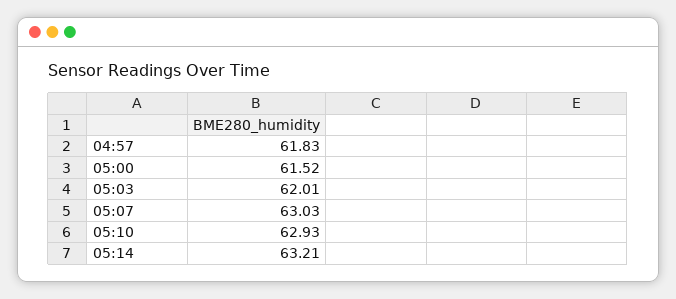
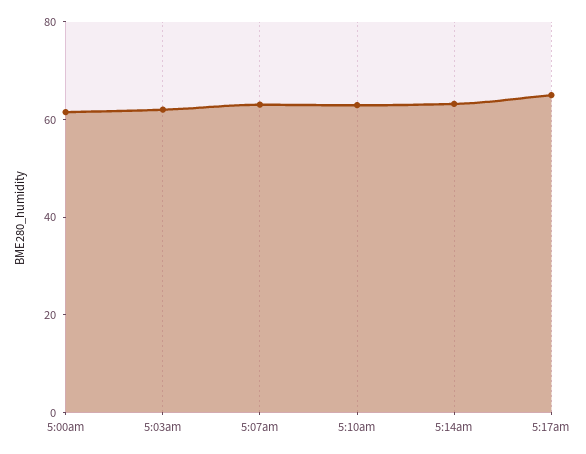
04:57: 61.83 -> none
5:17am: none -> 65

